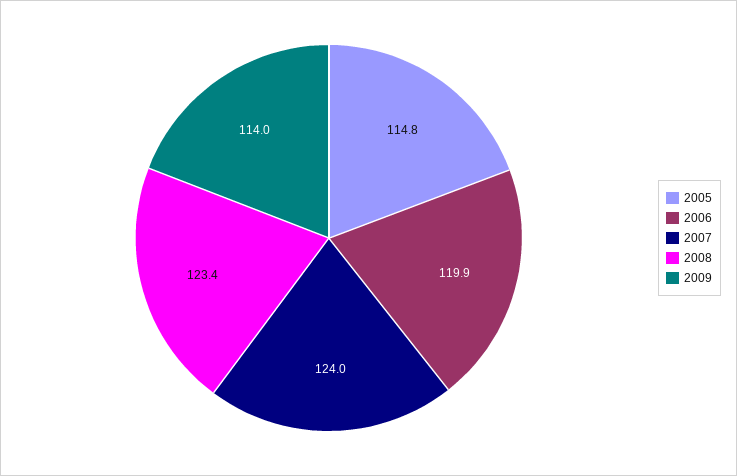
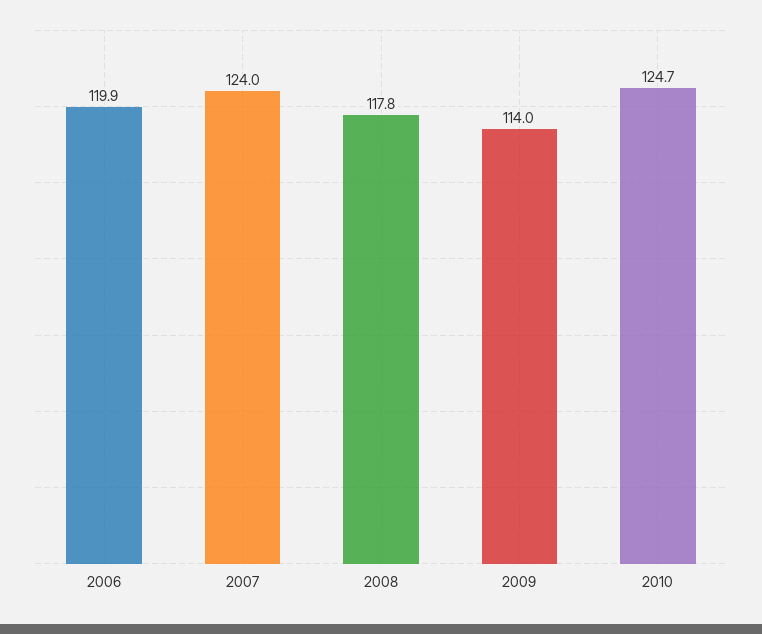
2005: 114.8 -> none
2008: 123.4 -> 117.8
2010: none -> 124.7

